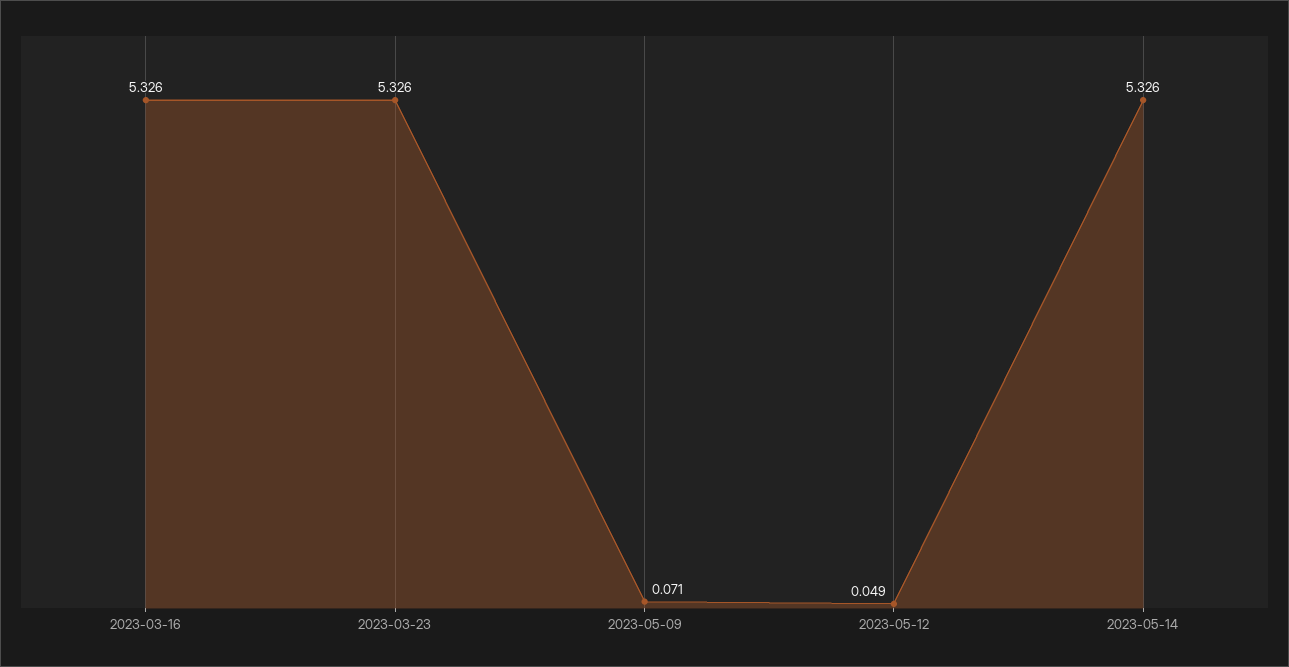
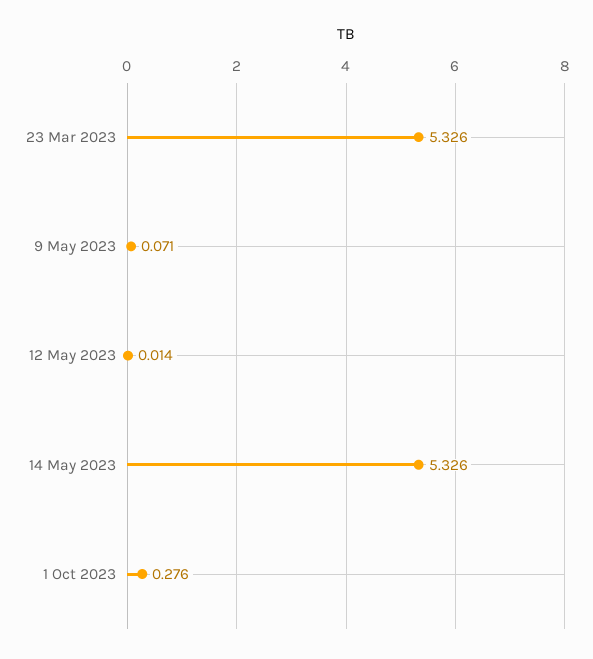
2023-03-16: 5.326 -> none
2023-05-12: 0.049 -> 0.014
1 Oct 2023: none -> 0.276

